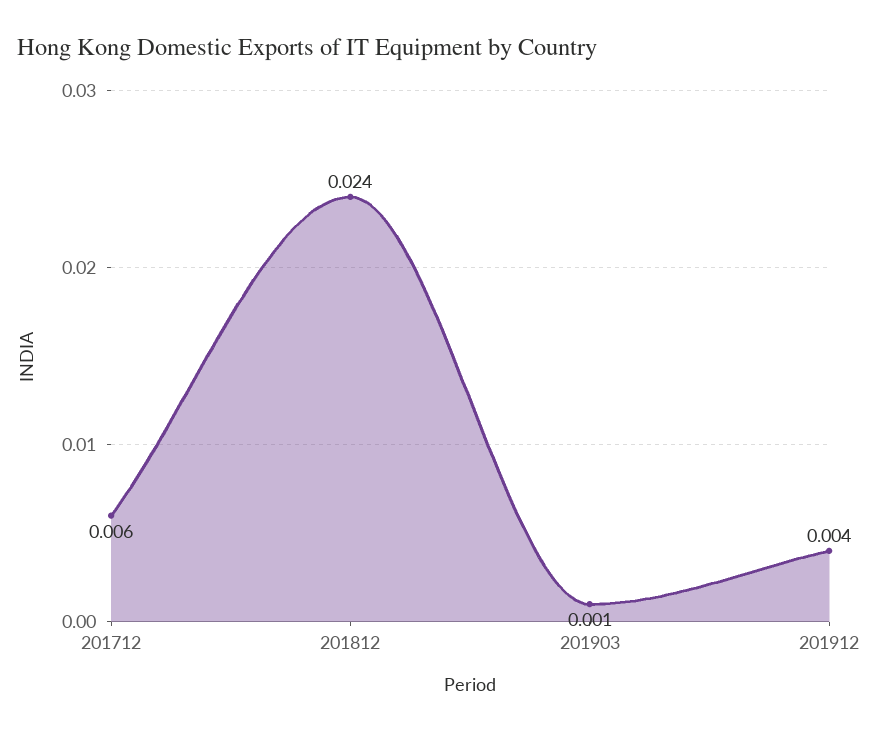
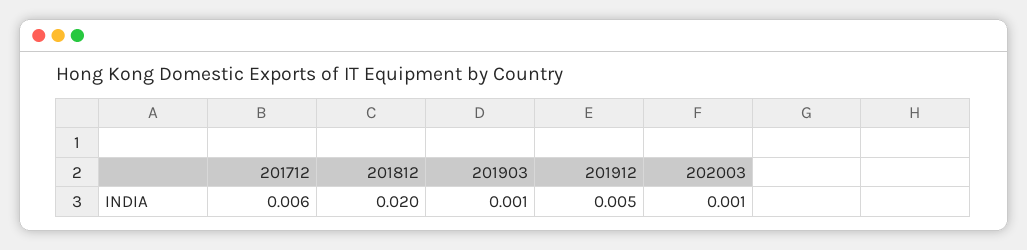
201812: 0.024 -> 0.02
201912: 0.004 -> 0.005
202003: none -> 0.001

